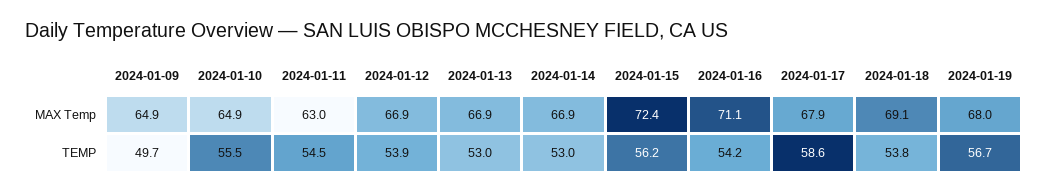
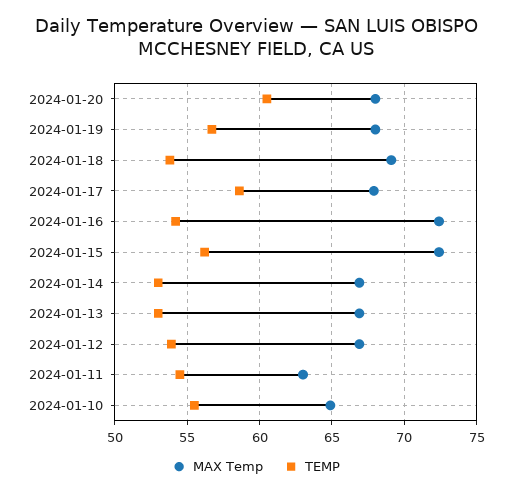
MAX Temp, 2024-01-09: 64.9 -> none
MAX Temp, 2024-01-16: 71.1 -> 72.5
TEMP, 2024-01-09: 49.7 -> none
MAX Temp, 2024-01-20: none -> 68
TEMP, 2024-01-20: none -> 60.5

